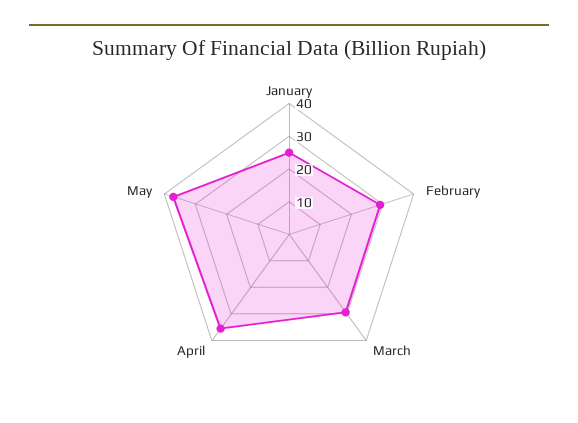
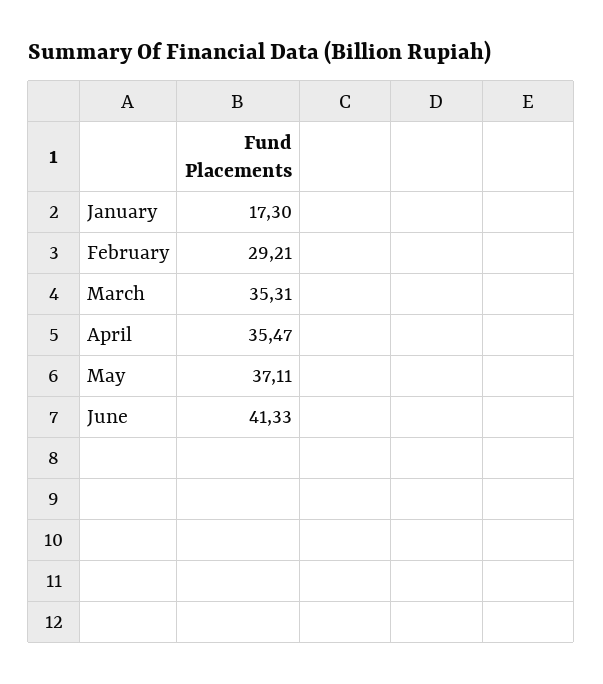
January: 25 -> 17.3
March: 30 -> 35.31
June: none -> 41.33

